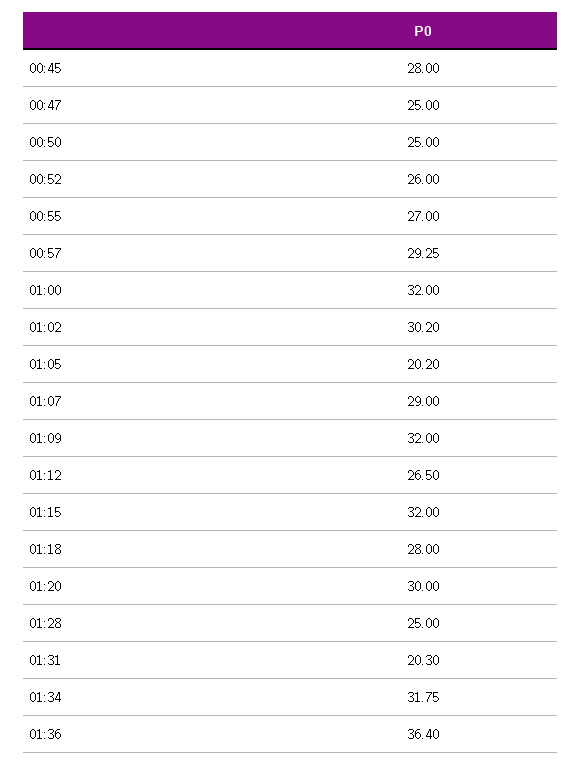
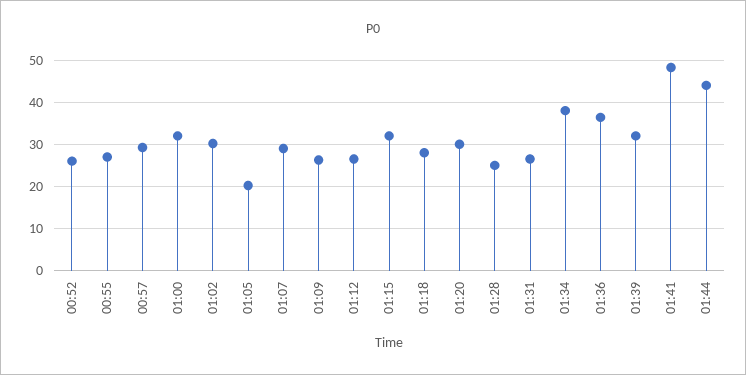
00:45: 28 -> none
00:47: 25 -> none
00:50: 25 -> none
01:09: 32 -> 26
01:31: 20.3 -> 26
01:34: 31.75 -> 38
01:39: none -> 32
01:41: none -> 48
01:44: none -> 44

